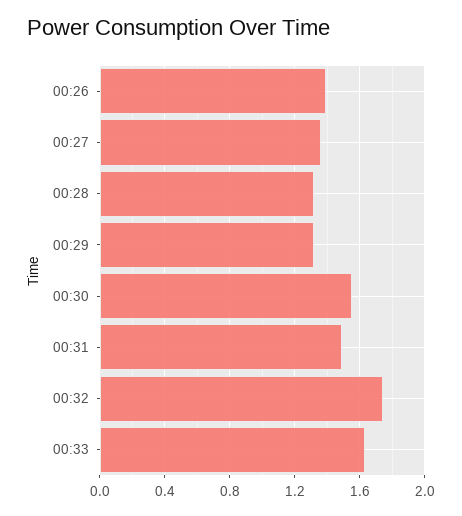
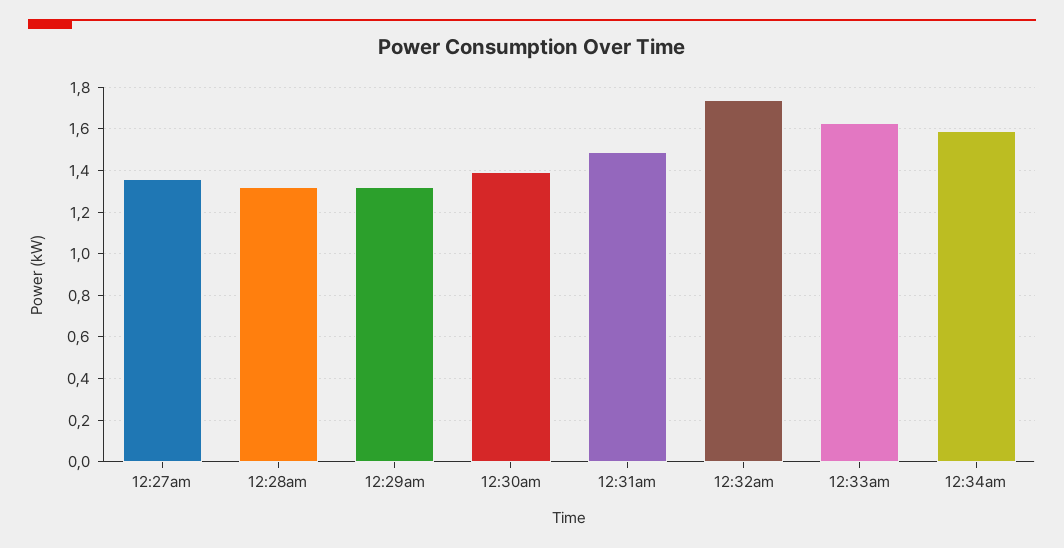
00:26: 1.4 -> none
00:30: 1.55 -> 1.4
12:34am: none -> 1.6

